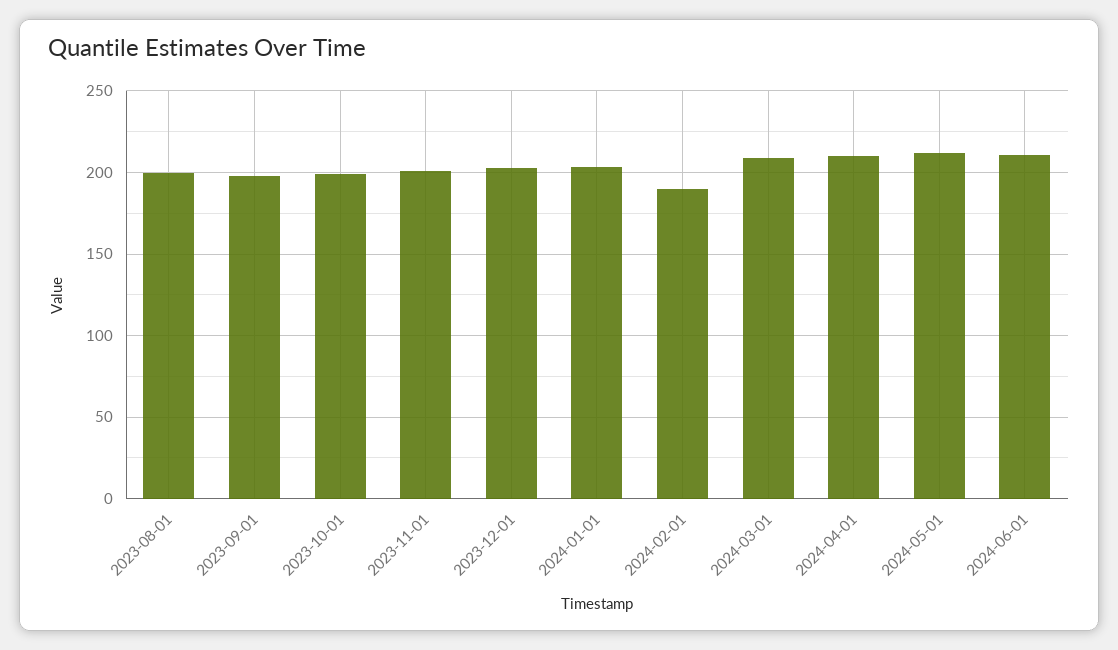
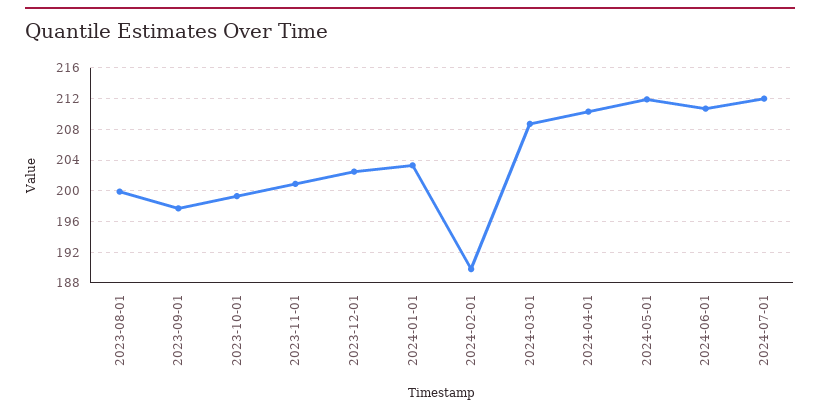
2024-07-01: none -> 212

